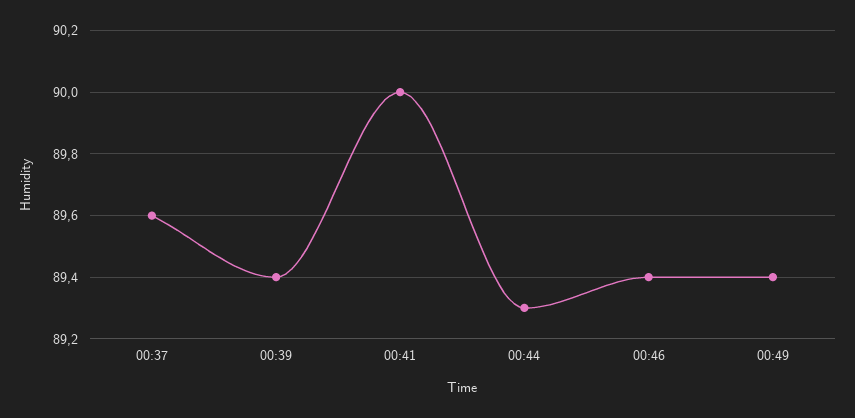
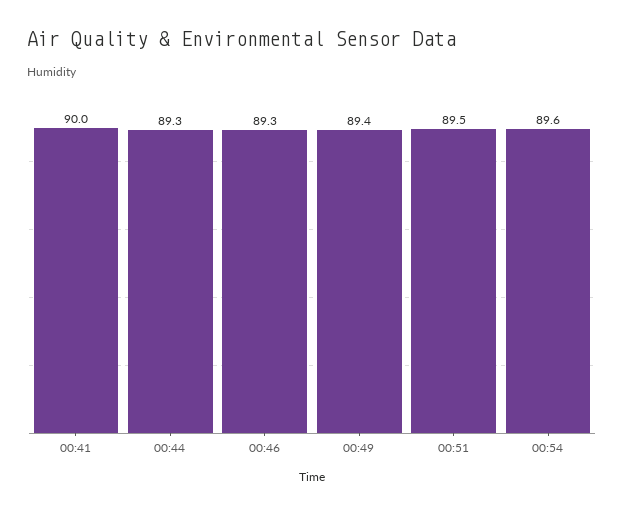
00:37: 89.6 -> none
00:39: 89.4 -> none
00:46: 89.4 -> 89.3
00:51: none -> 89.5
00:54: none -> 89.6

